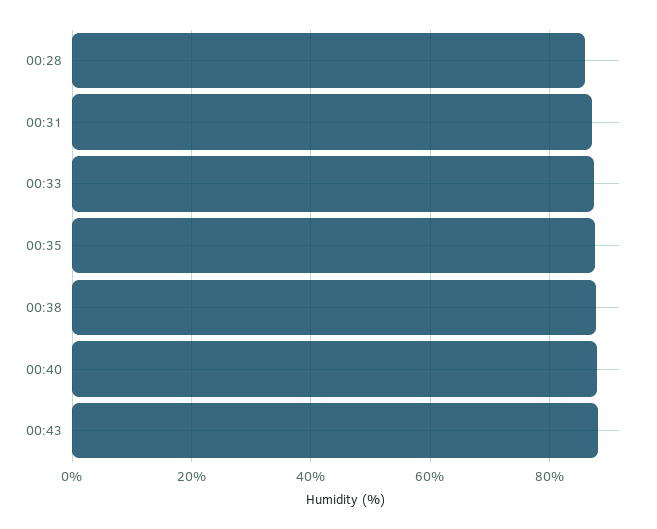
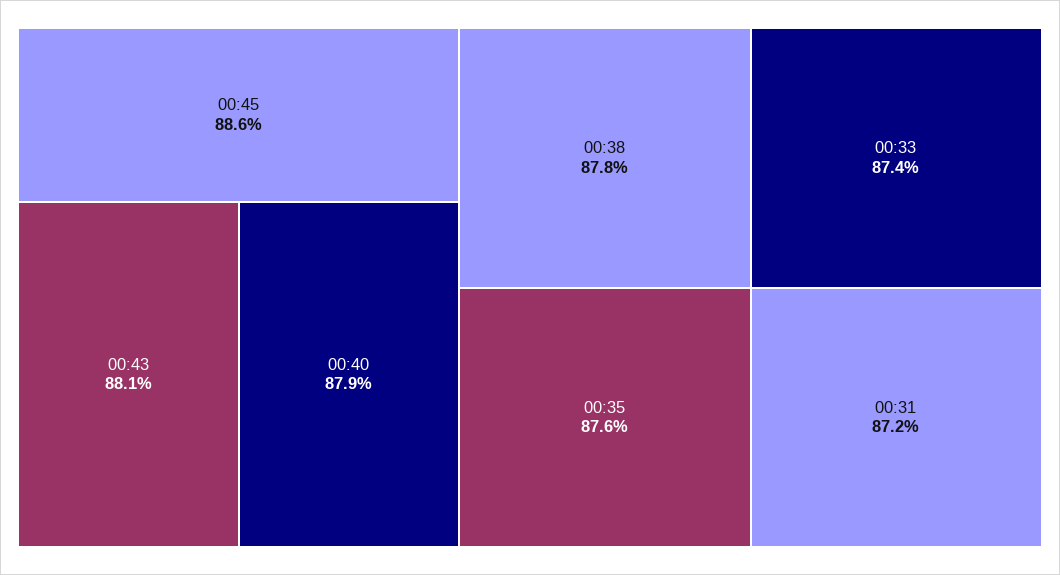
00:28: 86 -> none
00:45: none -> 88.6

